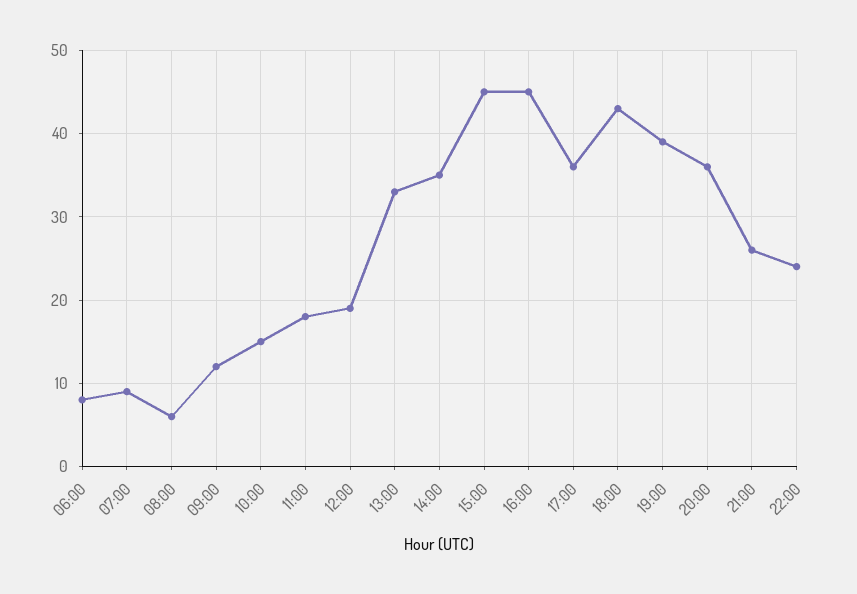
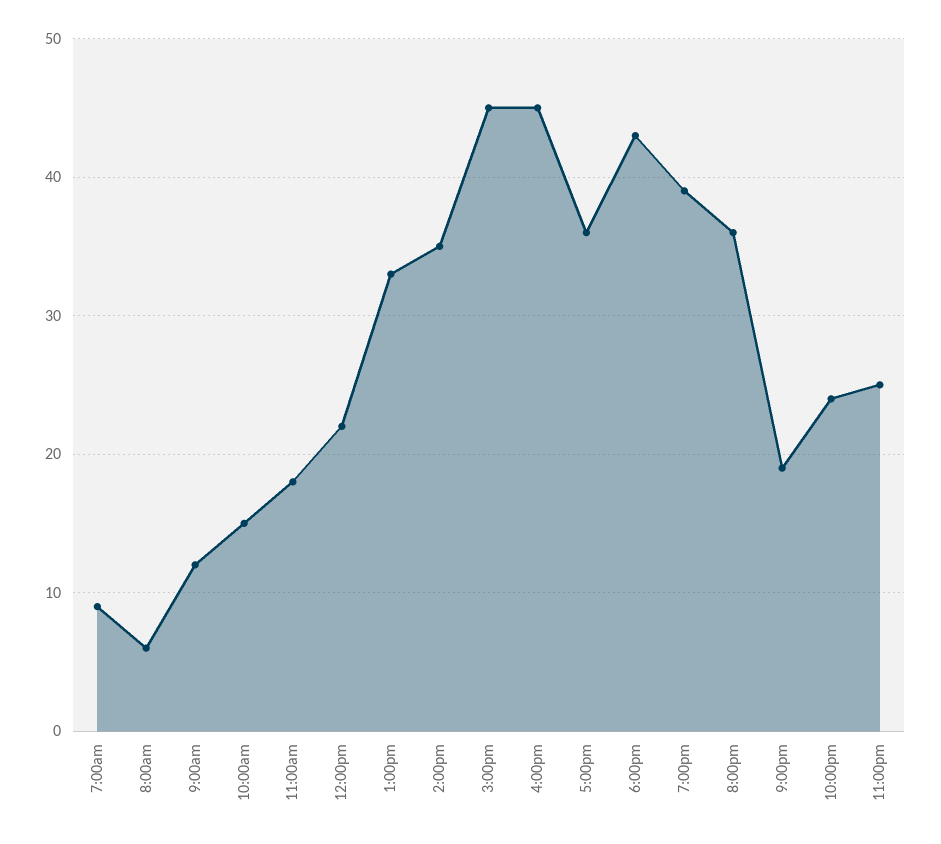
06:00: 8 -> none
12:00: 19 -> 22
21:00: 26 -> 19
11:00pm: none -> 25

